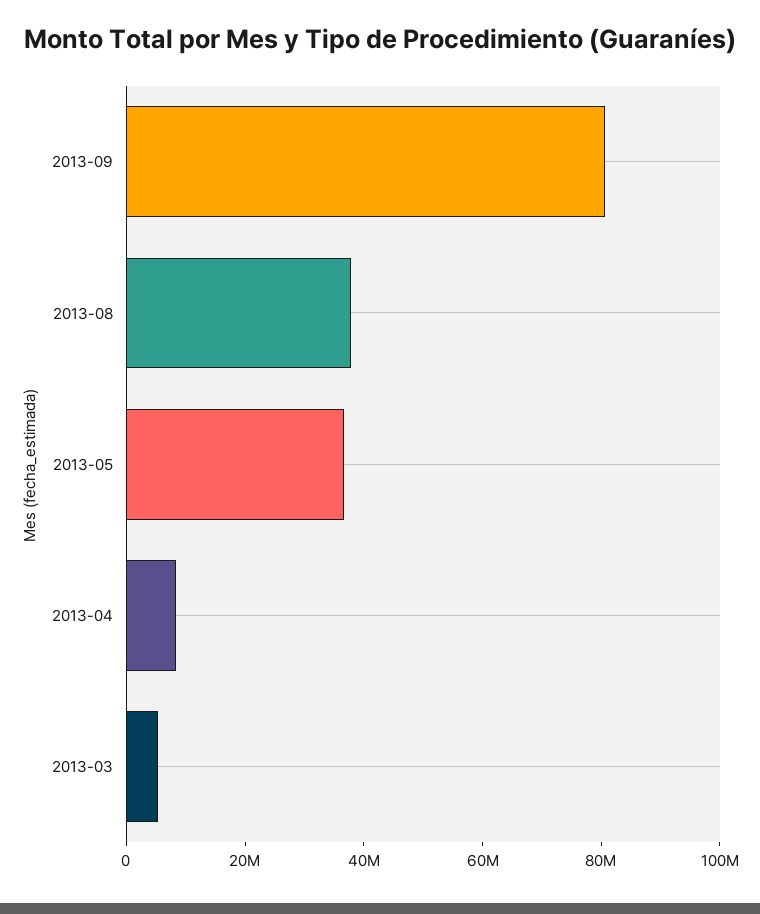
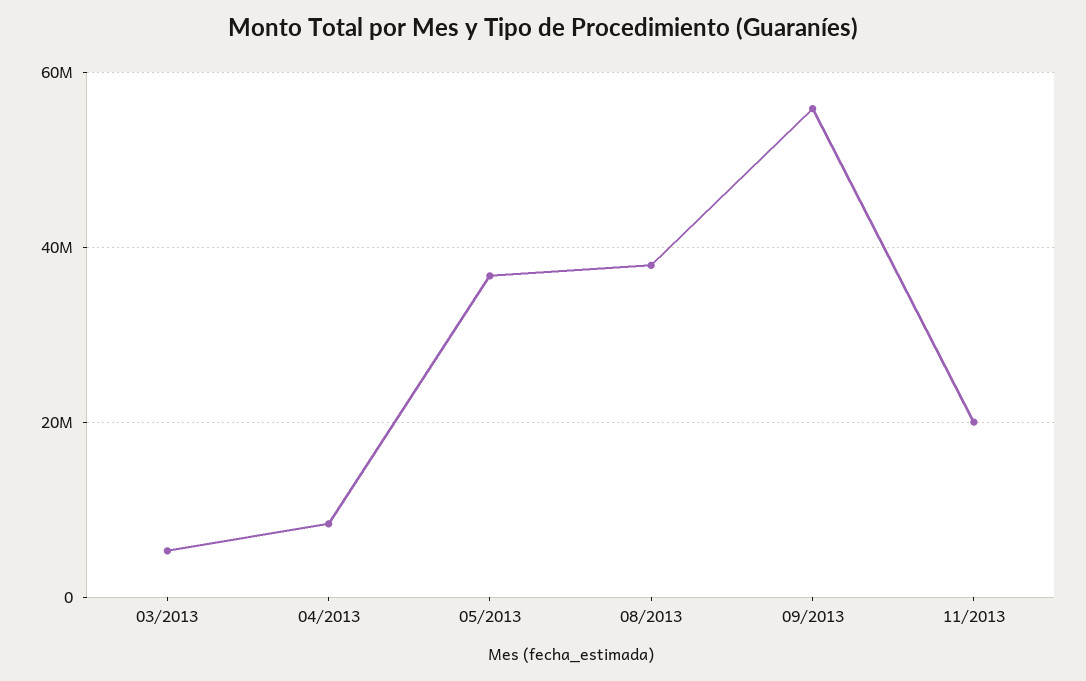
2013-09: 80000000 -> 56000000
11/2013: none -> 20000000

